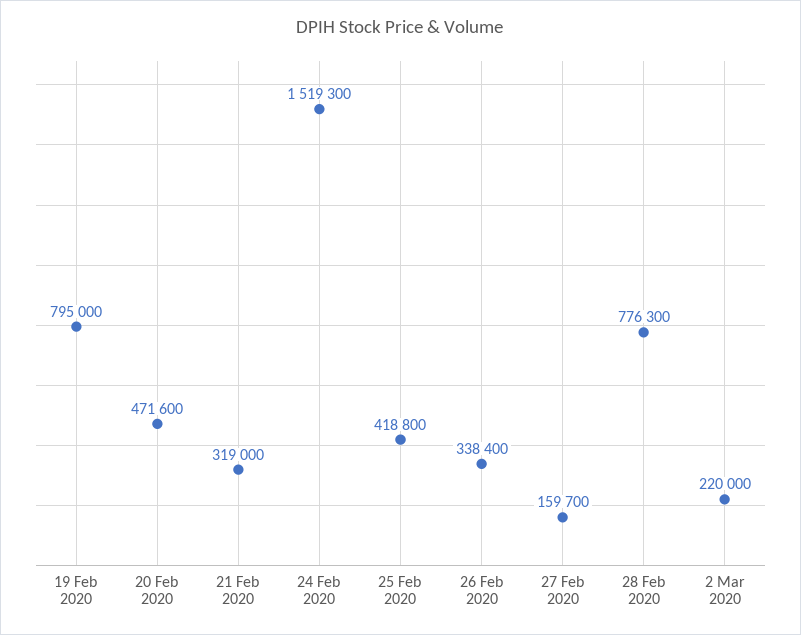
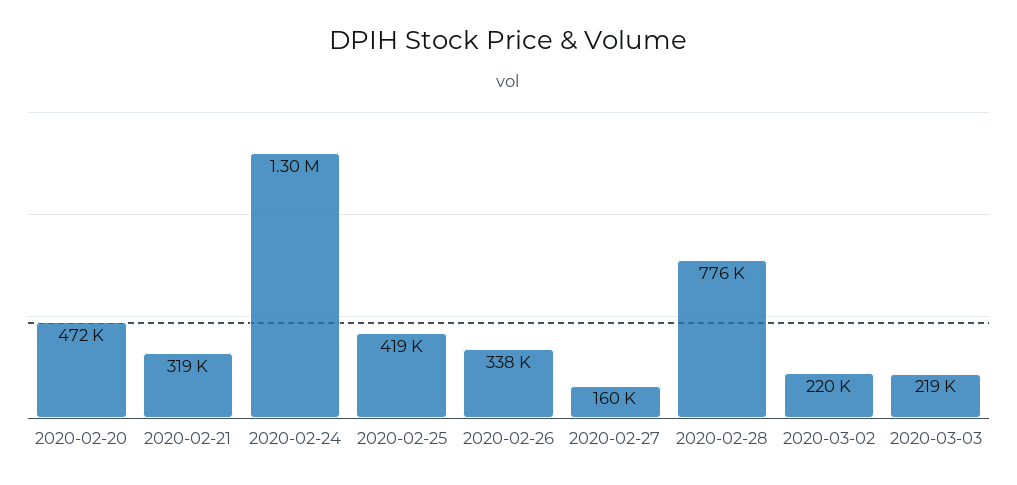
19 Feb 2020: 795000 -> none
24 Feb 2020: 1519300 -> 1300000
2020-03-03: none -> 219000

